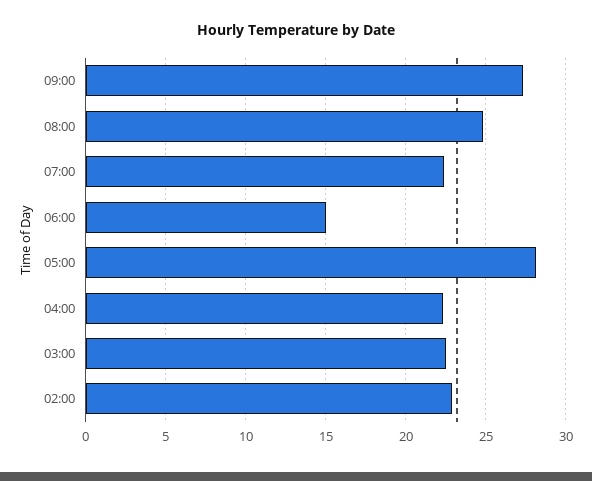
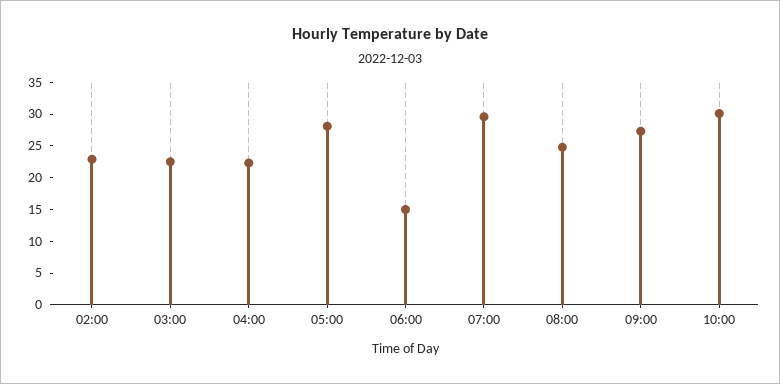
07:00: 22.5 -> 30
10:00: none -> 30

